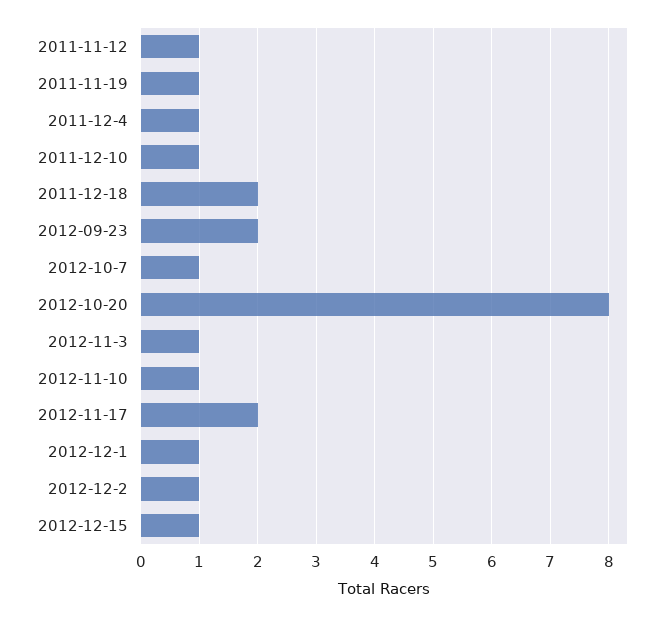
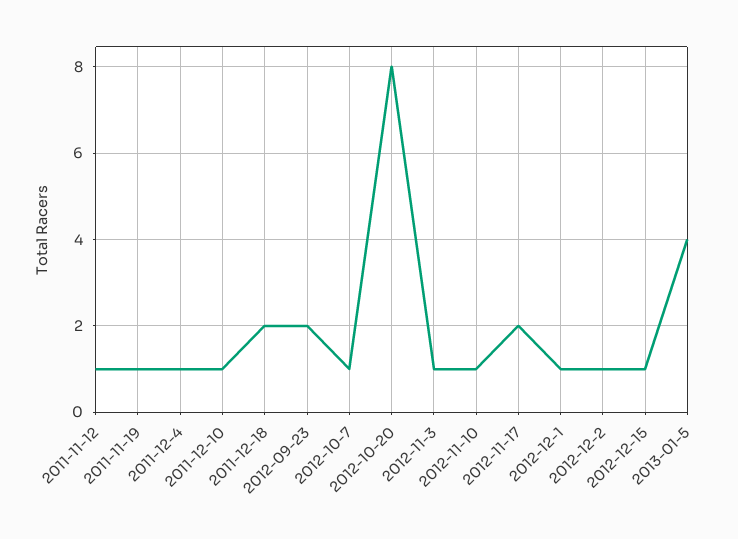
2013-01-5: none -> 4

